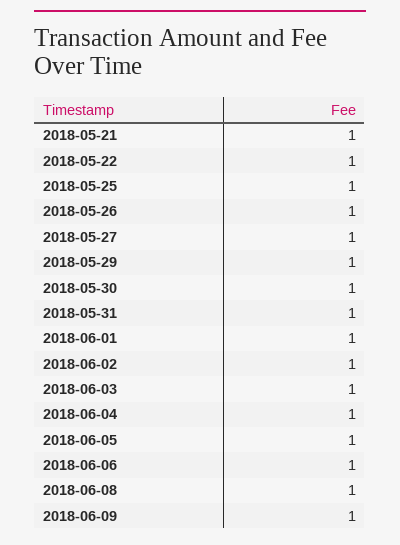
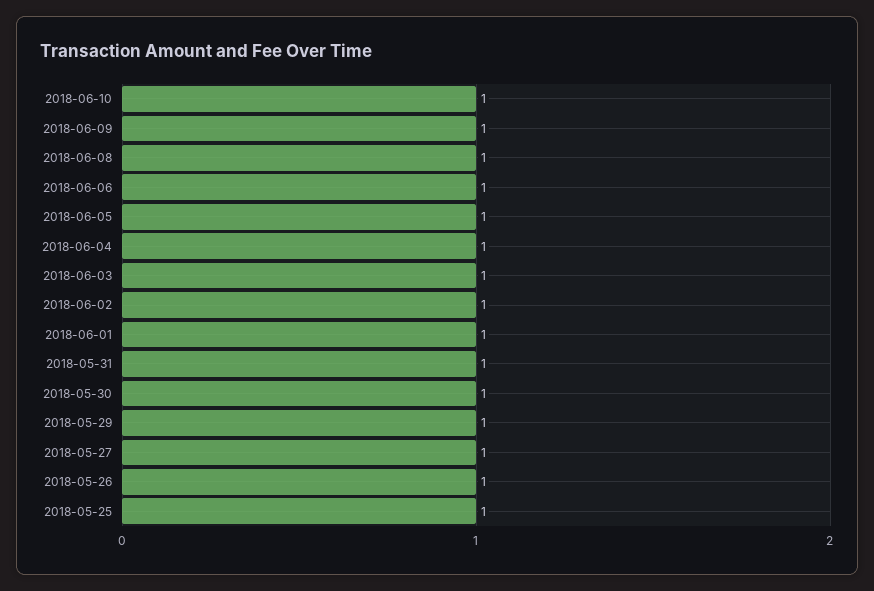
2018-05-21: 1 -> none
2018-05-22: 1 -> none
2018-06-10: none -> 1

